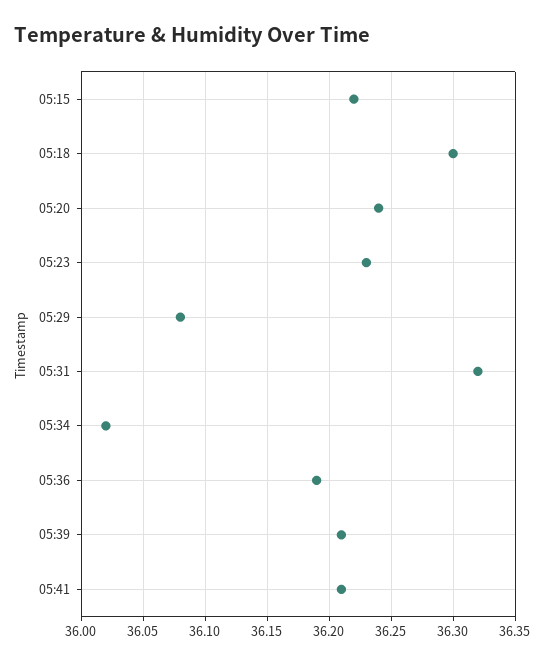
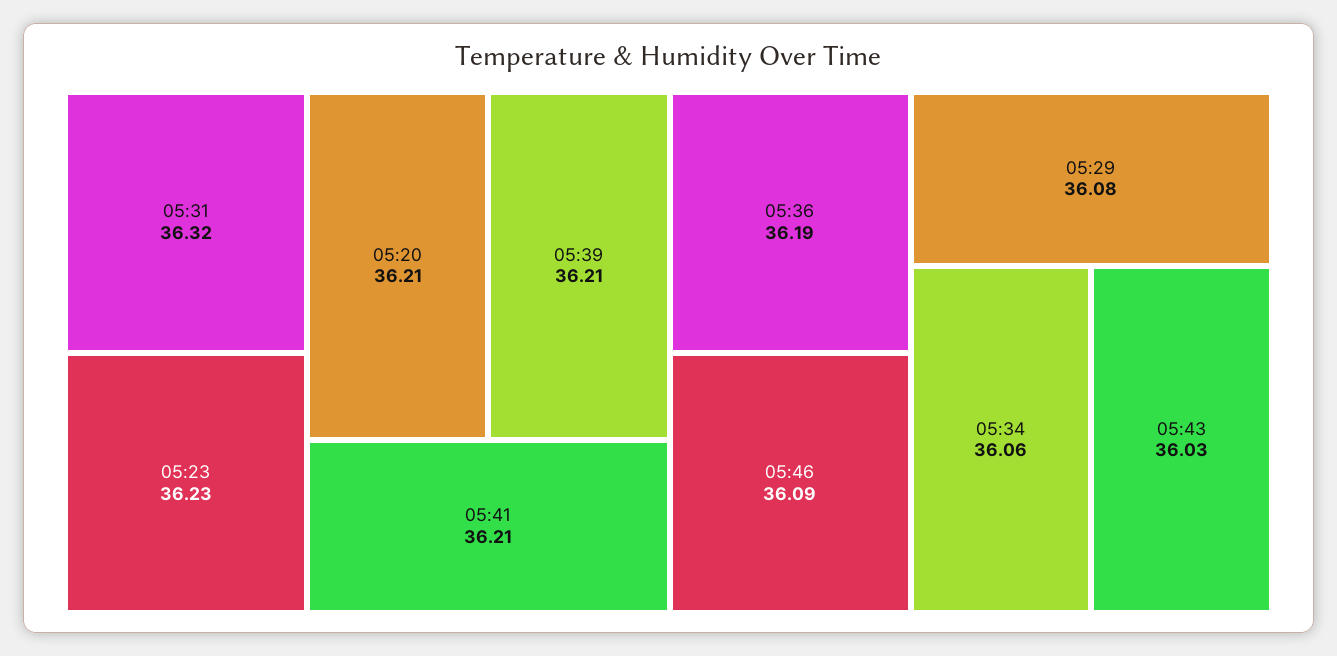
05:15: 36.22 -> none
05:18: 36.3 -> none
05:20: 36.24 -> 36.21
05:34: 36.02 -> 36.06
05:46: none -> 36.09
05:43: none -> 36.03

